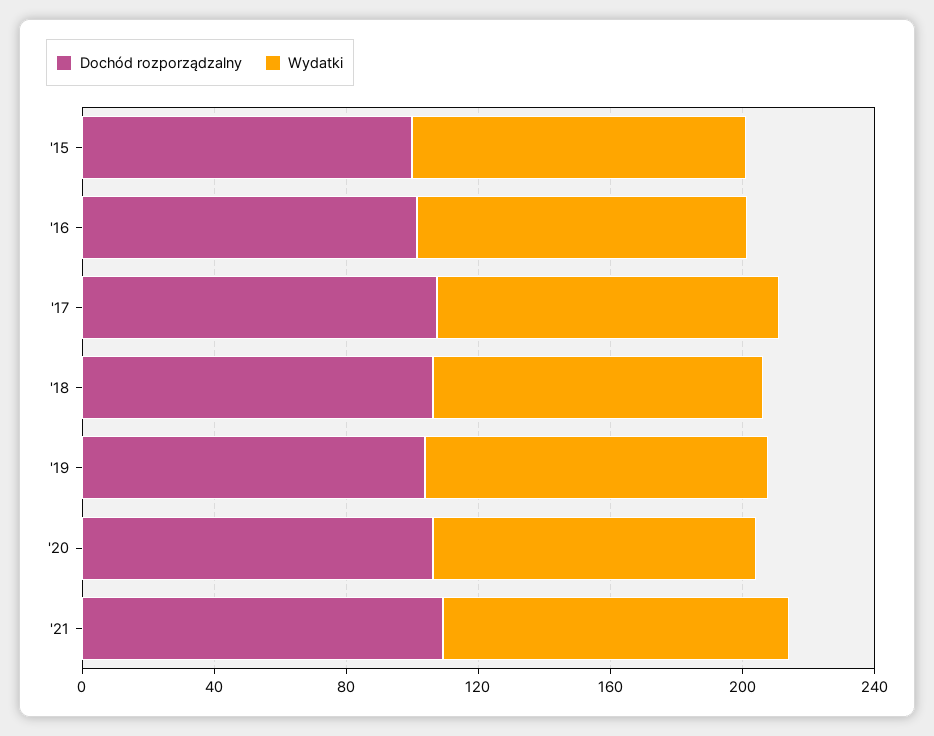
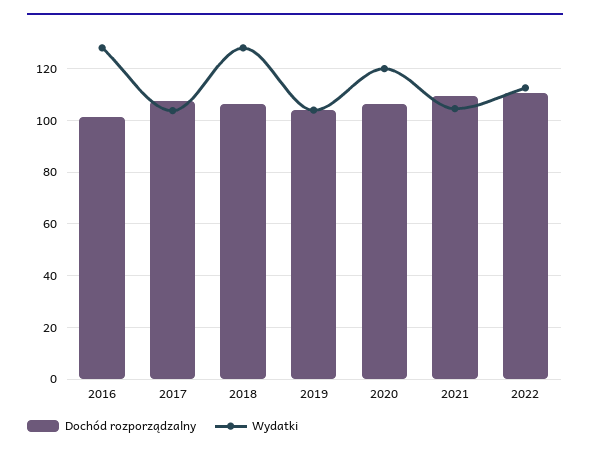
Dochód rozporządzalny, '15: 100 -> none
Wydatki, '15: 100 -> none
Wydatki, '16: 100 -> 127.5
Wydatki, '18: 100 -> 127.5
Wydatki, '20: 100 -> 120
Dochód rozporządzalny, 2022: none -> 110
Wydatki, 2022: none -> 112.5

